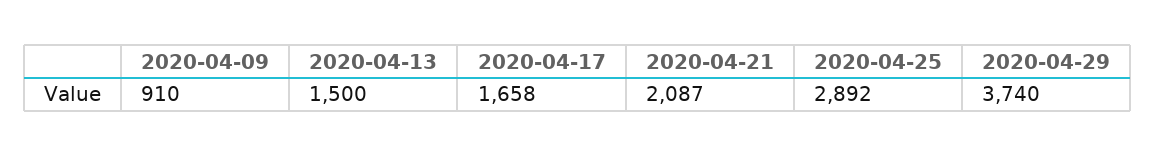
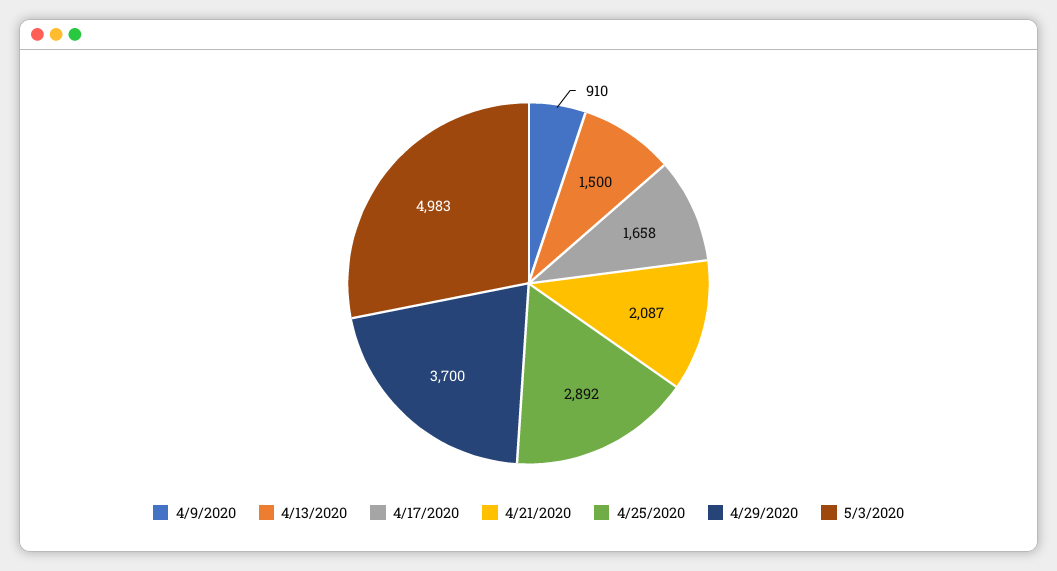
2020-04-29: 3740 -> 3700
5/3/2020: none -> 4983

